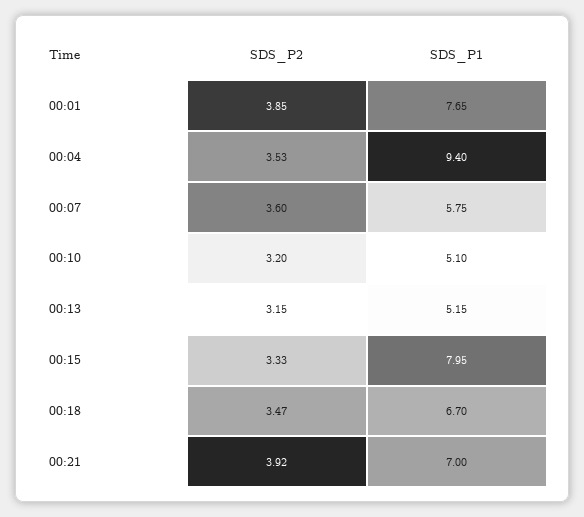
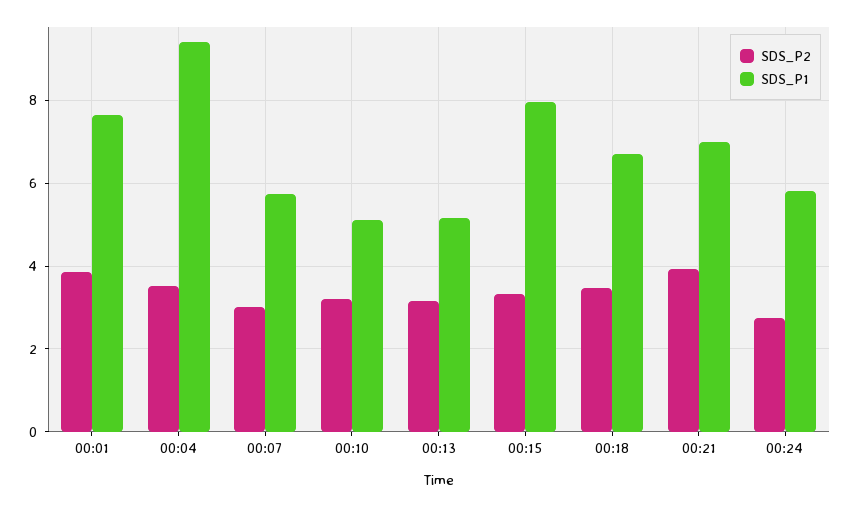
SDS_P2, 00:07: 3.6 -> 3
SDS_P2, 00:24: none -> 2.8
SDS_P1, 00:24: none -> 5.8

